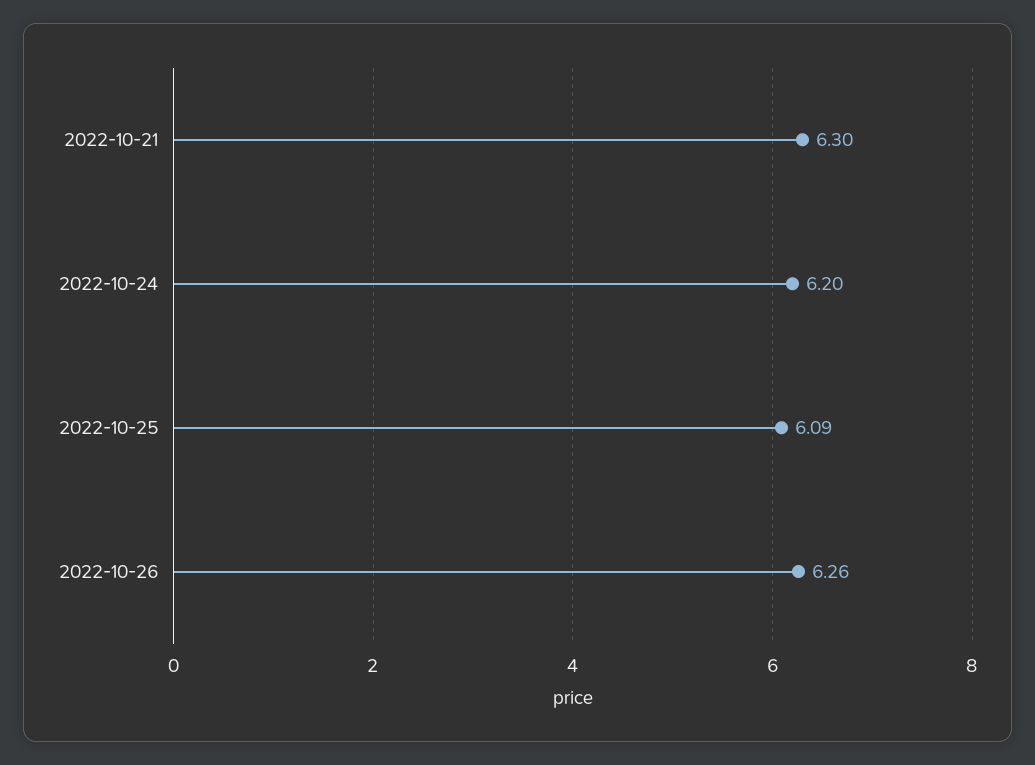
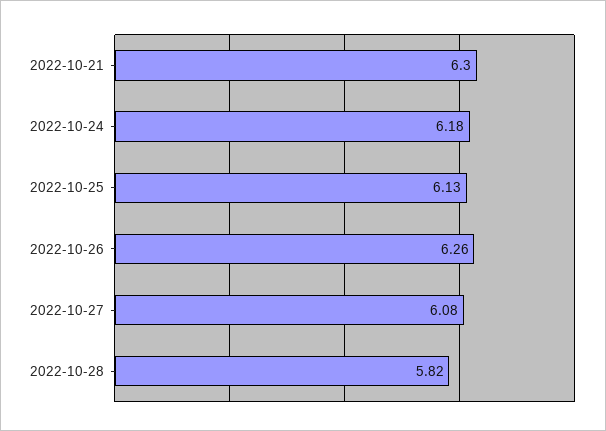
2022-10-24: 6.2 -> 6.18
2022-10-25: 6.09 -> 6.13
2022-10-27: none -> 6.08
2022-10-28: none -> 5.82

